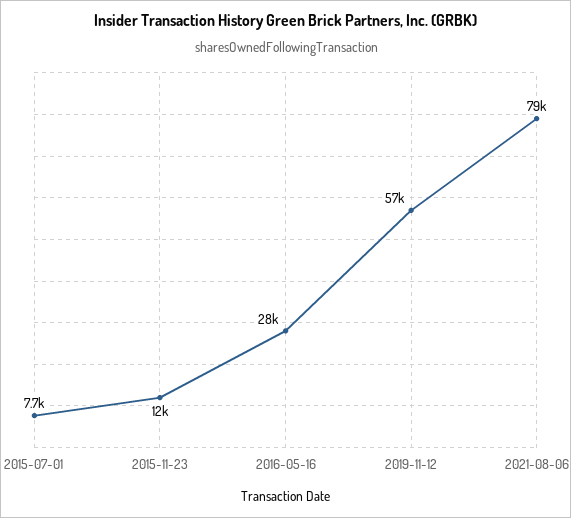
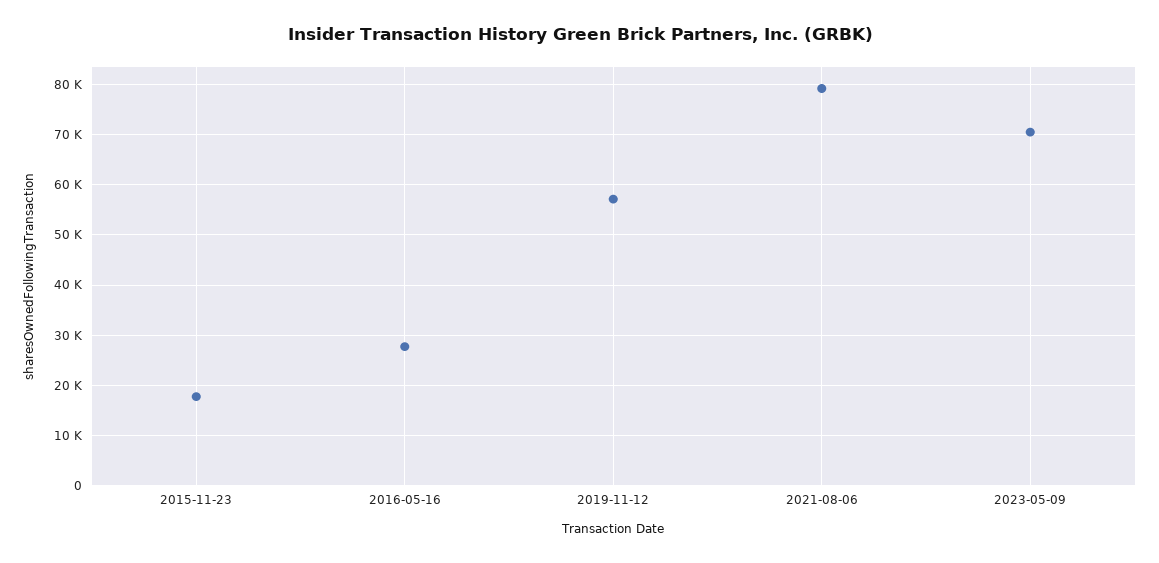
2015-07-01: 7700 -> none
2015-11-23: 12000 -> 18000
2023-05-09: none -> 70000

